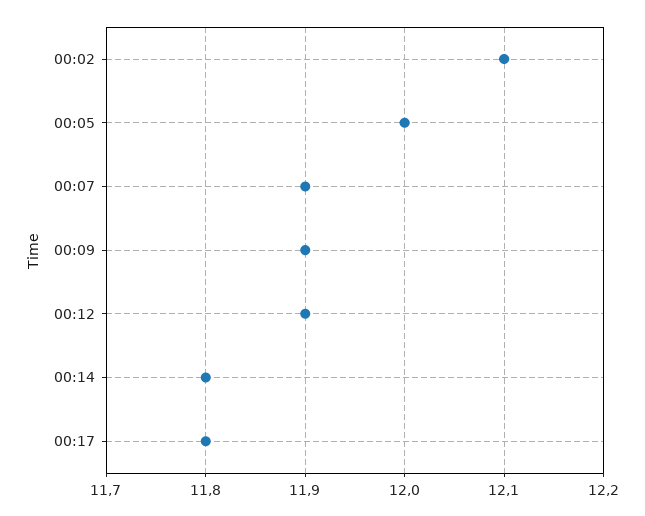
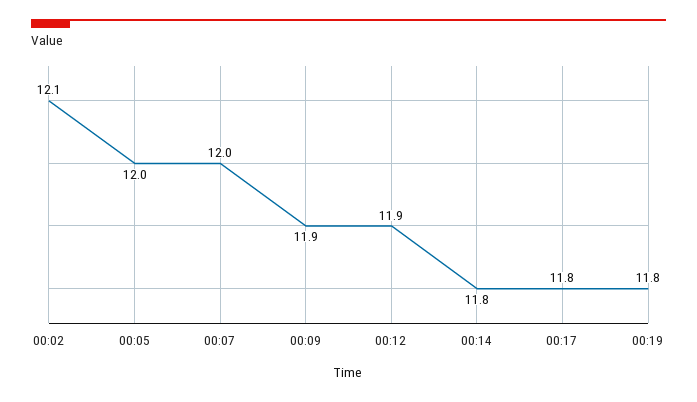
00:07: 11.9 -> 12
00:19: none -> 11.8

